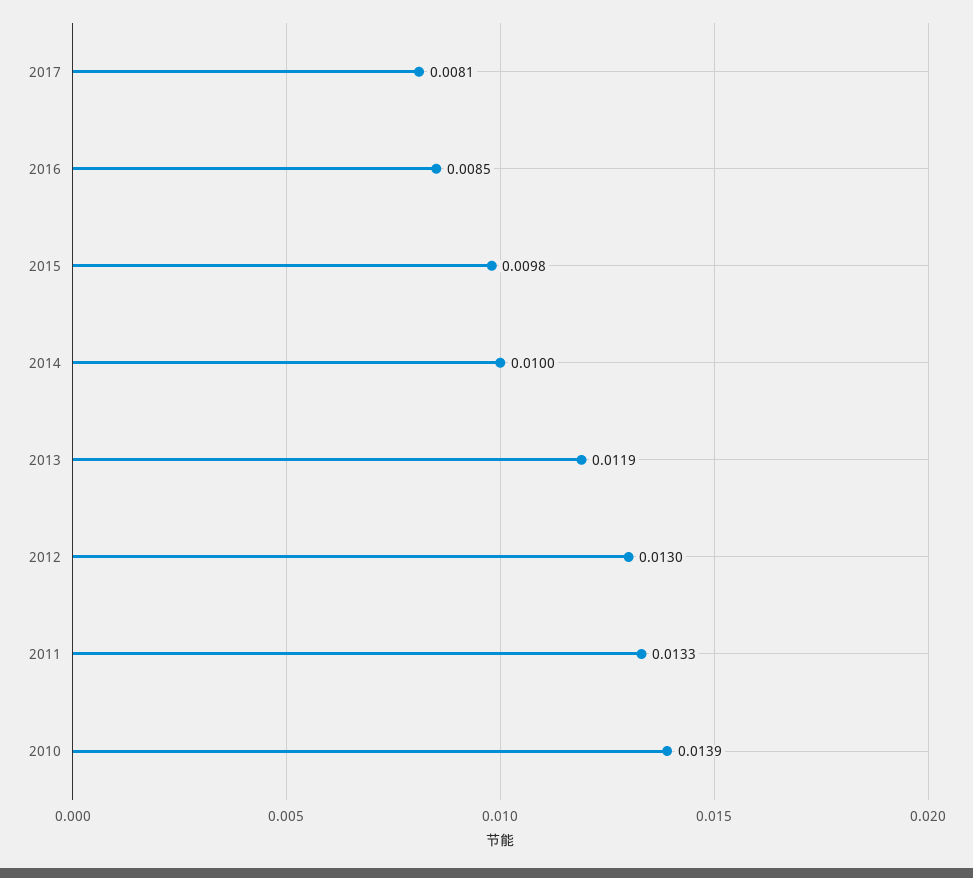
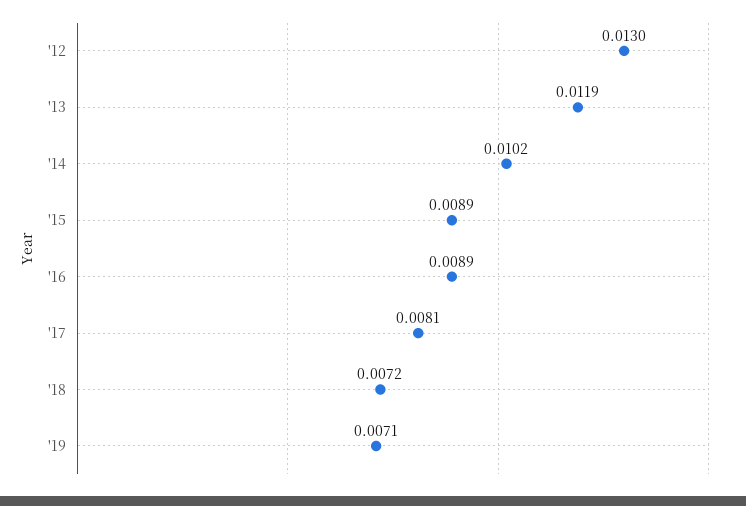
2016: 0.0085 -> 0.0089
2015: 0.0098 -> 0.0089
2014: 0.01 -> 0.0102
2011: 0.0133 -> none
2010: 0.0139 -> none
'18: none -> 0.0072
'19: none -> 0.0071

